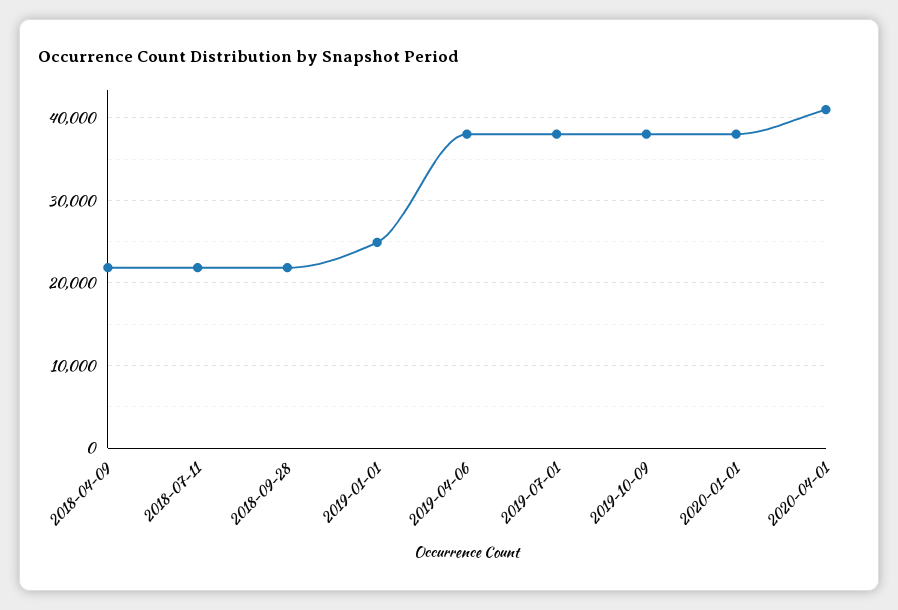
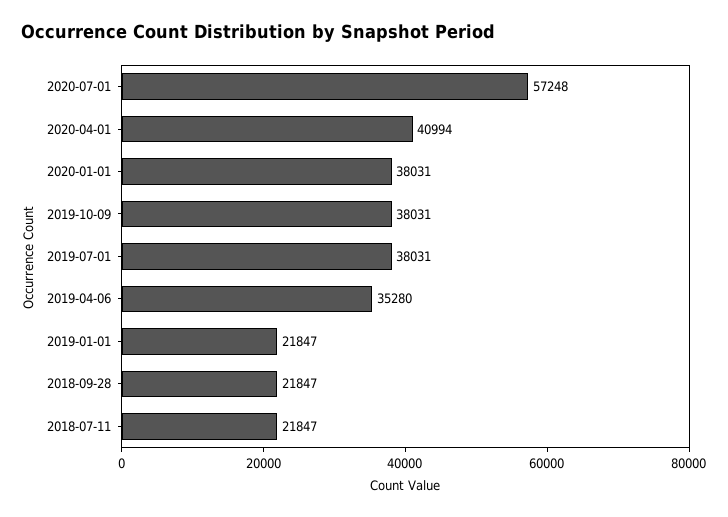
2018-04-09: 22000 -> none
2019-01-01: 25000 -> 21847
2019-04-06: 38000 -> 35280
2020-07-01: none -> 57248

